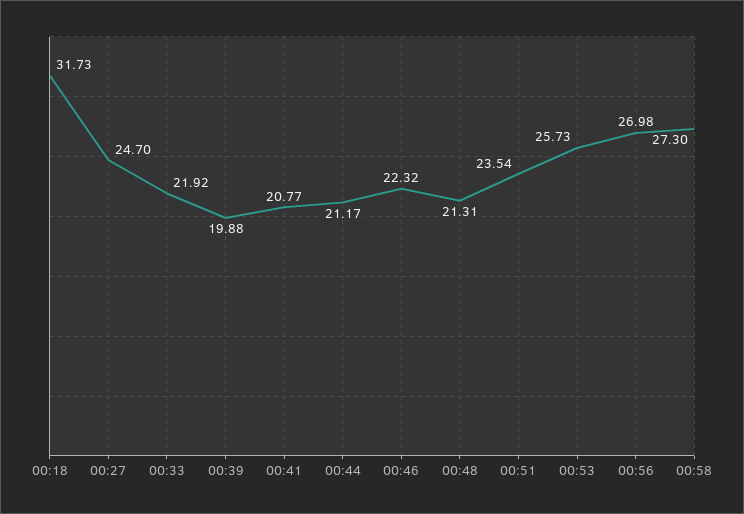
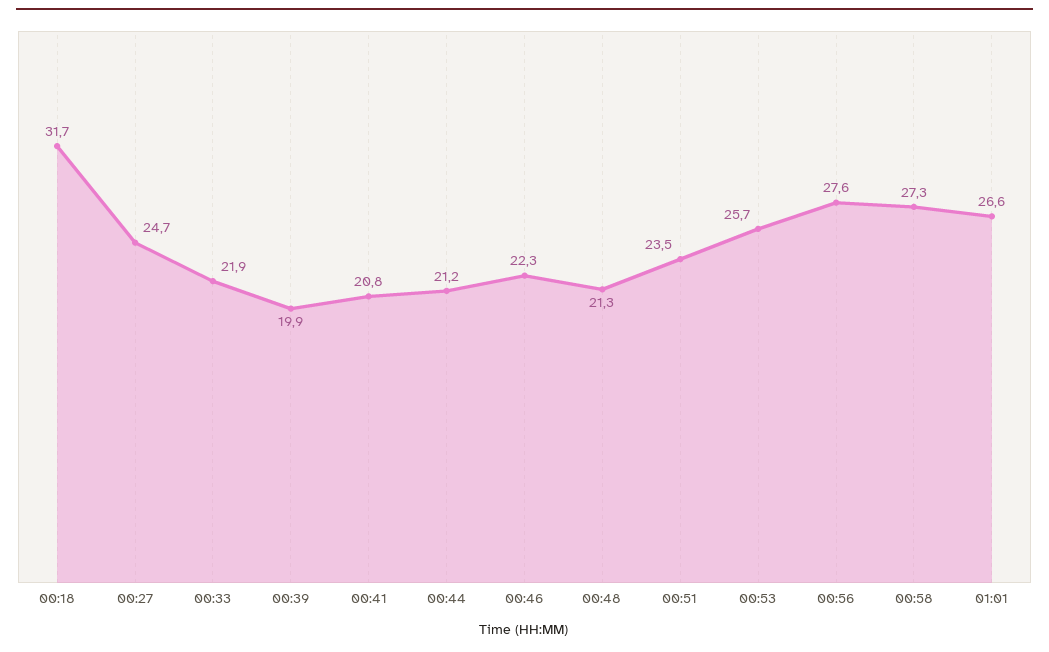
00:56: 26.98 -> 27.6
01:01: none -> 26.6

